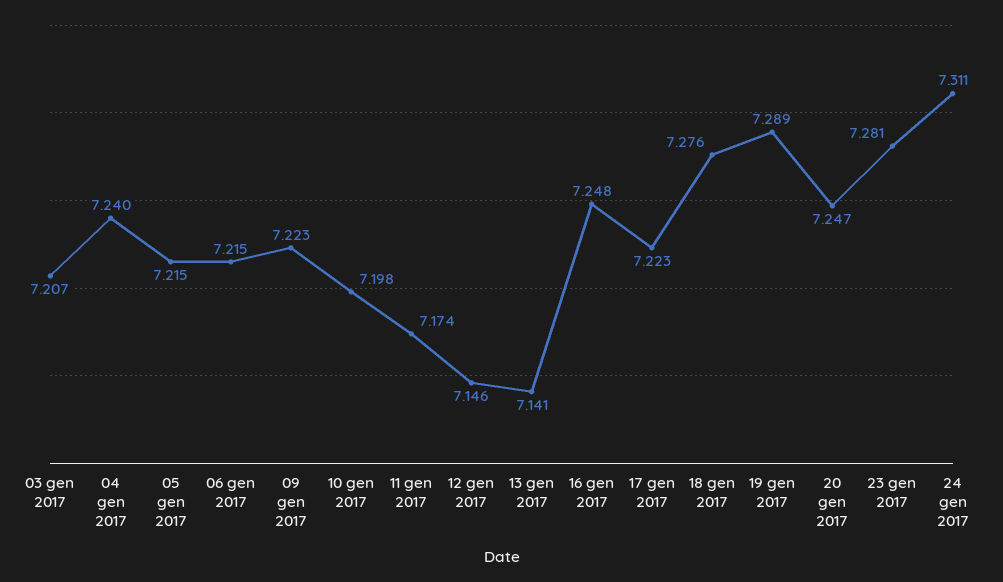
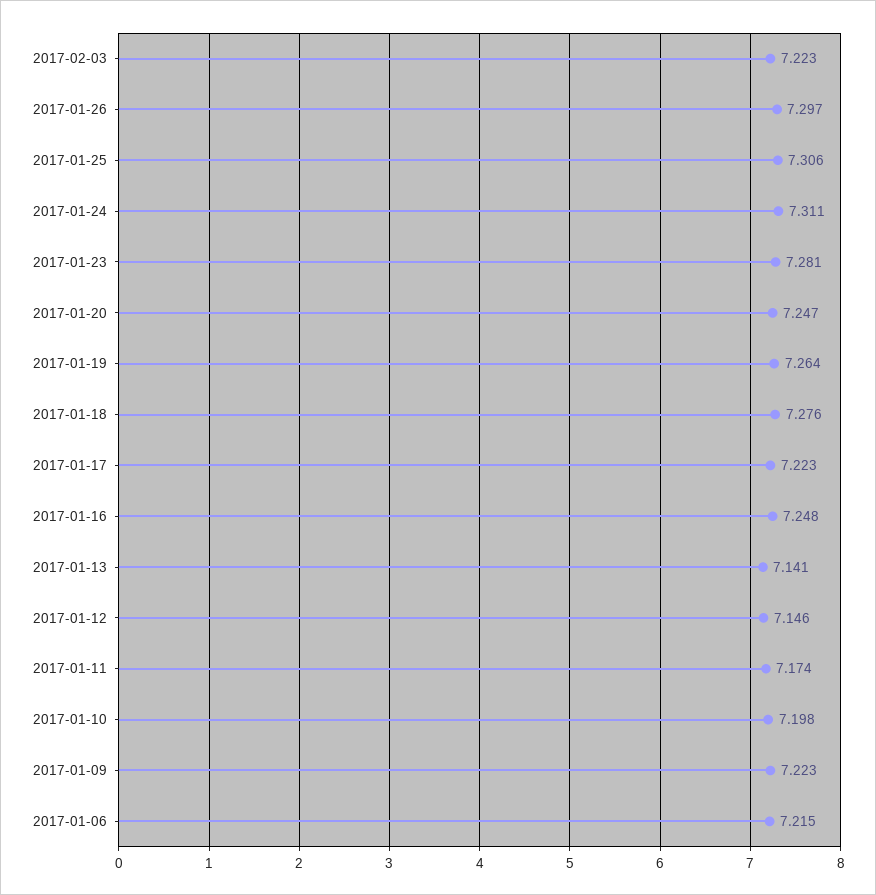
03 gen 2017: 7.207 -> none
04 gen 2017: 7.24 -> none
05 gen 2017: 7.215 -> none
19 gen 2017: 7.289 -> 7.264
2017-02-03: none -> 7.223
2017-01-26: none -> 7.297
2017-01-25: none -> 7.306

